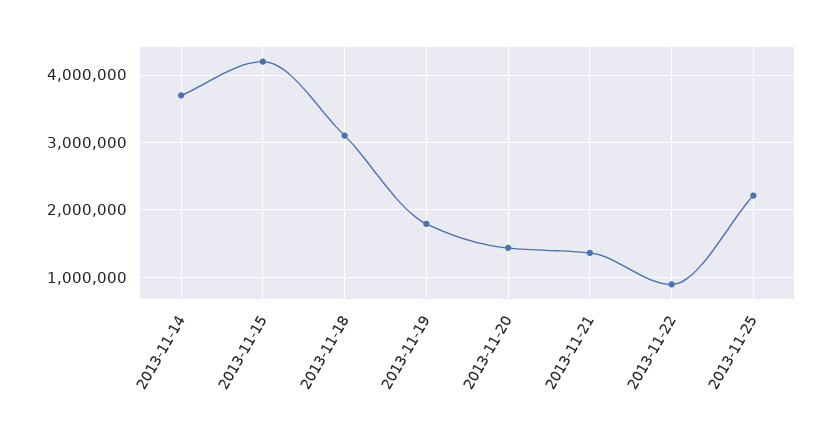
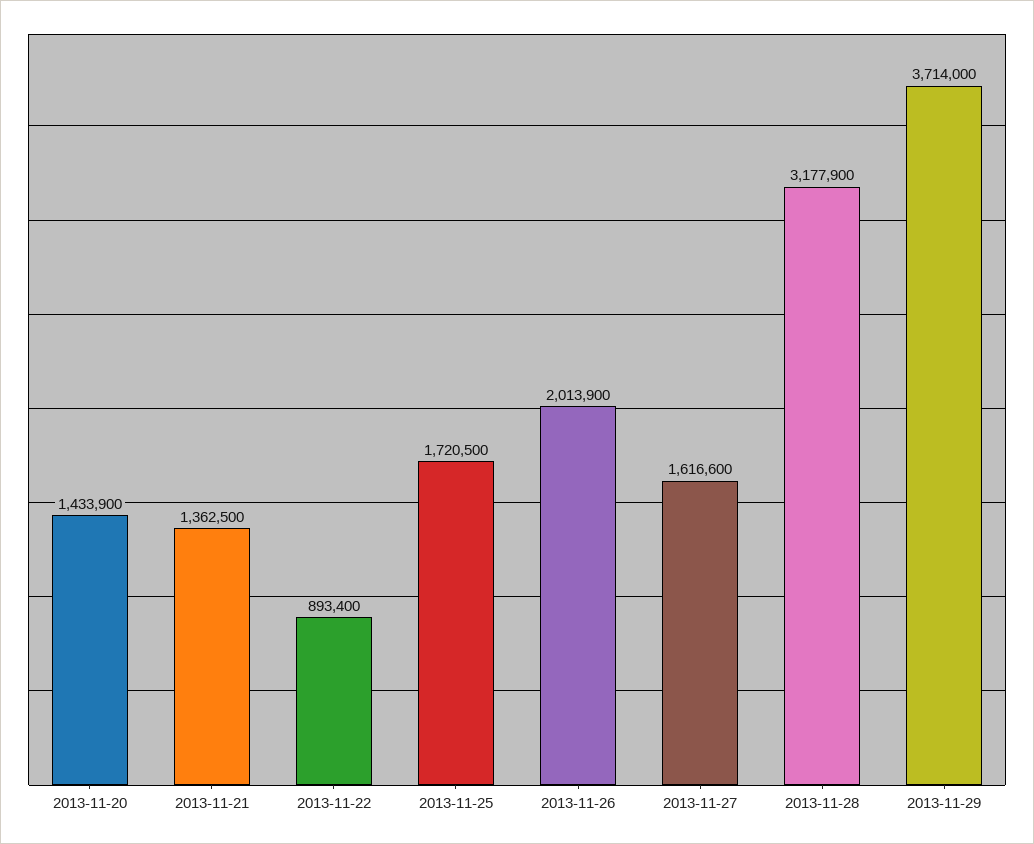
2013-11-14: 3700000 -> none
2013-11-15: 4200000 -> none
2013-11-18: 3100000 -> none
2013-11-19: 1800000 -> none
2013-11-25: 2200000 -> 1720500
2013-11-26: none -> 2013900
2013-11-27: none -> 1616600
2013-11-28: none -> 3177900
2013-11-29: none -> 3714000

